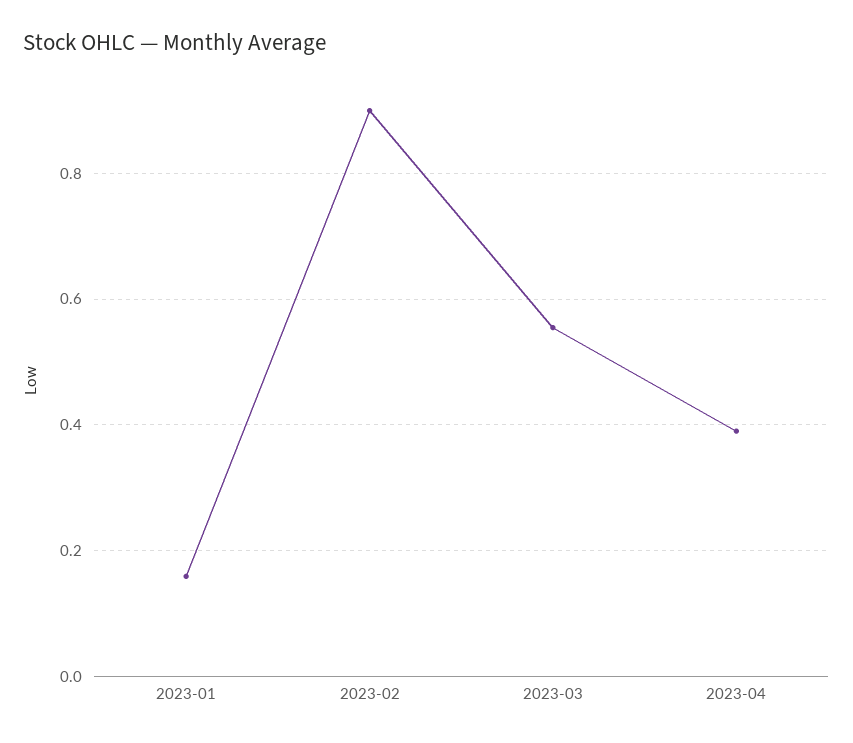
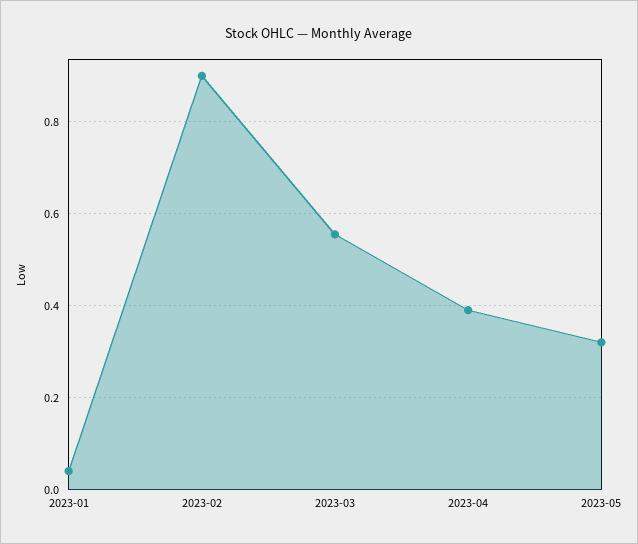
2023-01: 0.16 -> 0.04
2023-05: none -> 0.32

